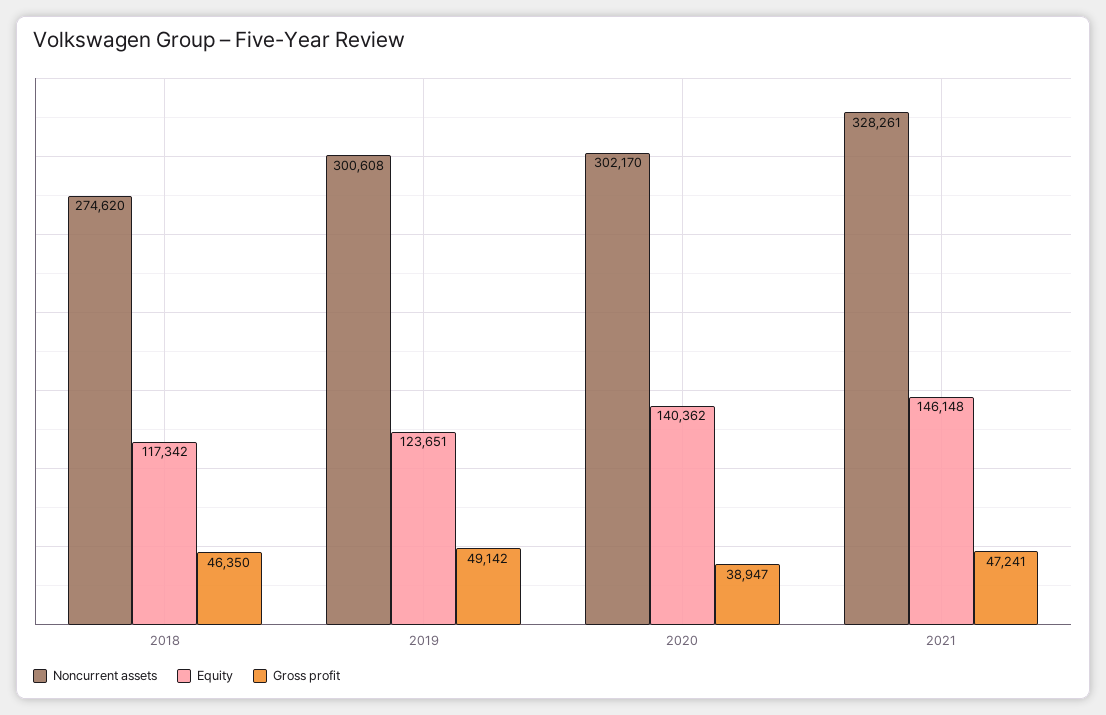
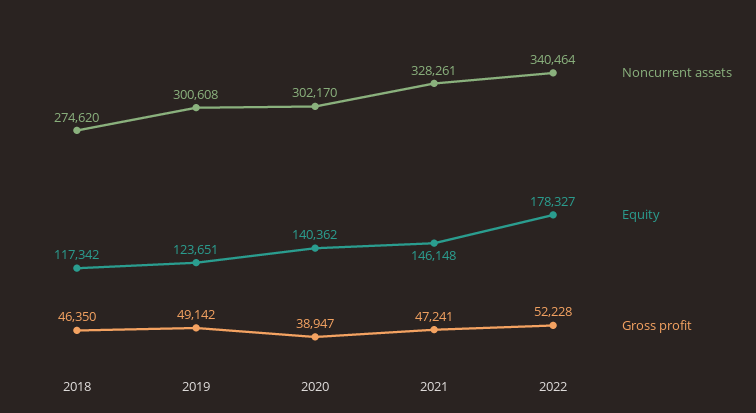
Noncurrent assets, 2022: none -> 340464
Equity, 2022: none -> 178327
Gross profit, 2022: none -> 52228

